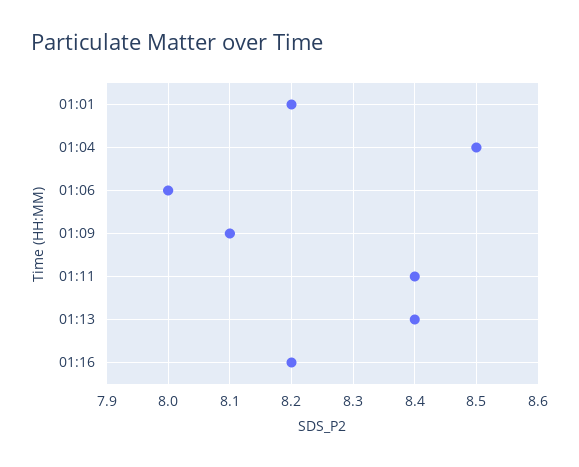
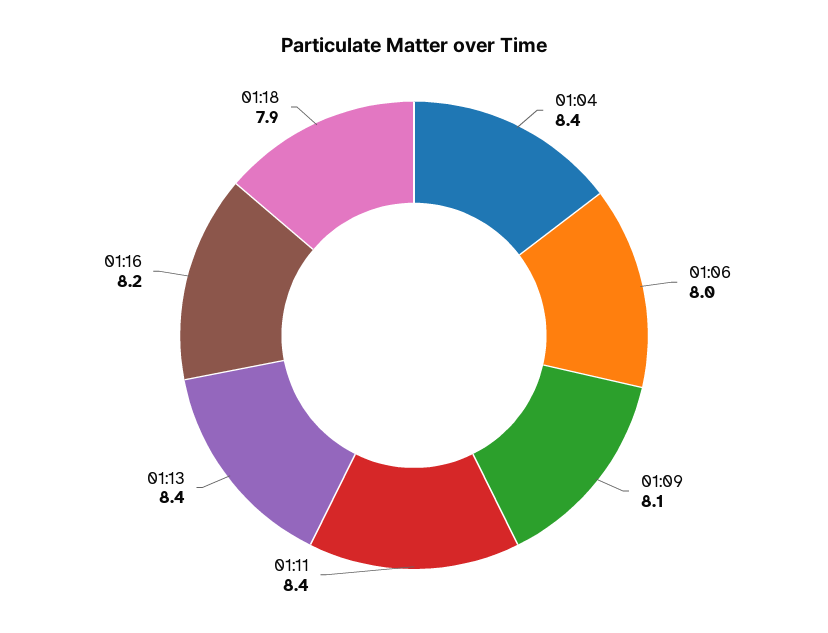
01:01: 8.2 -> none
01:04: 8.5 -> 8.4
01:18: none -> 7.9

